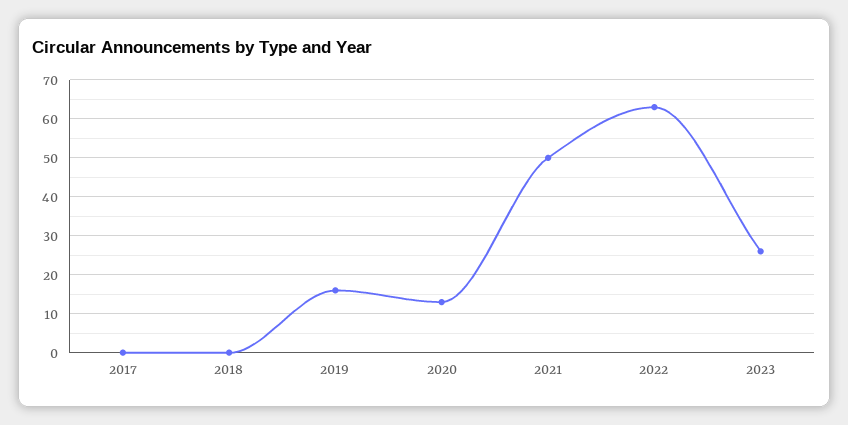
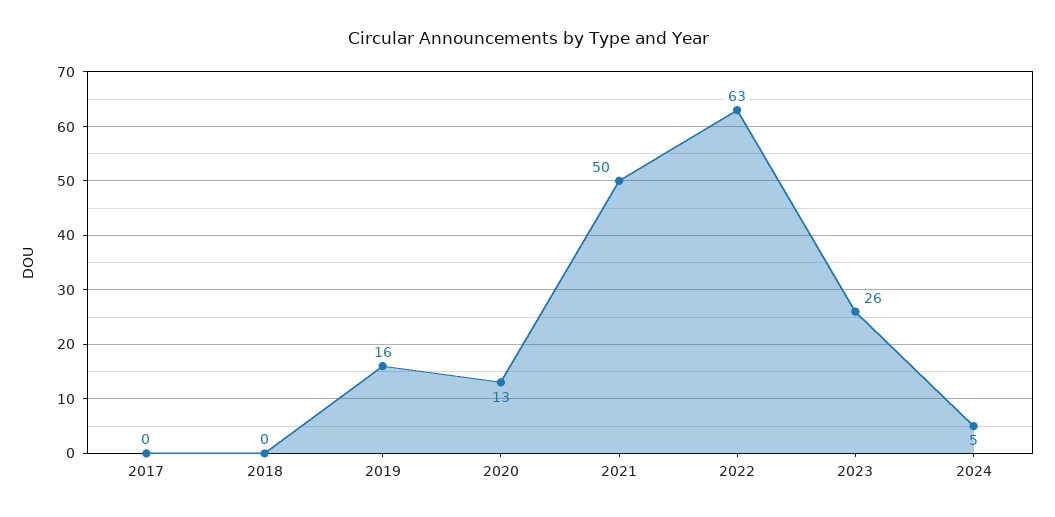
2024: none -> 5

